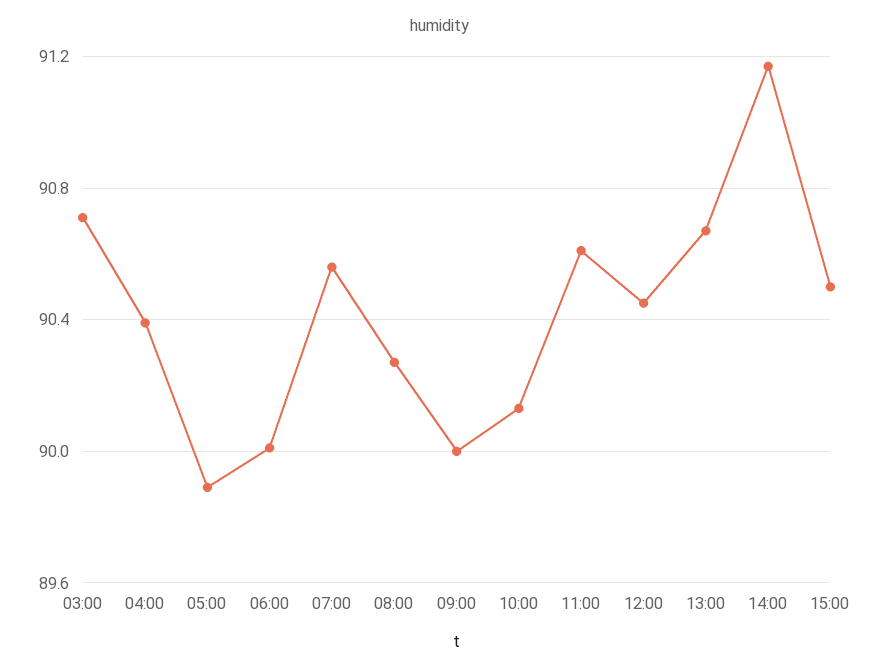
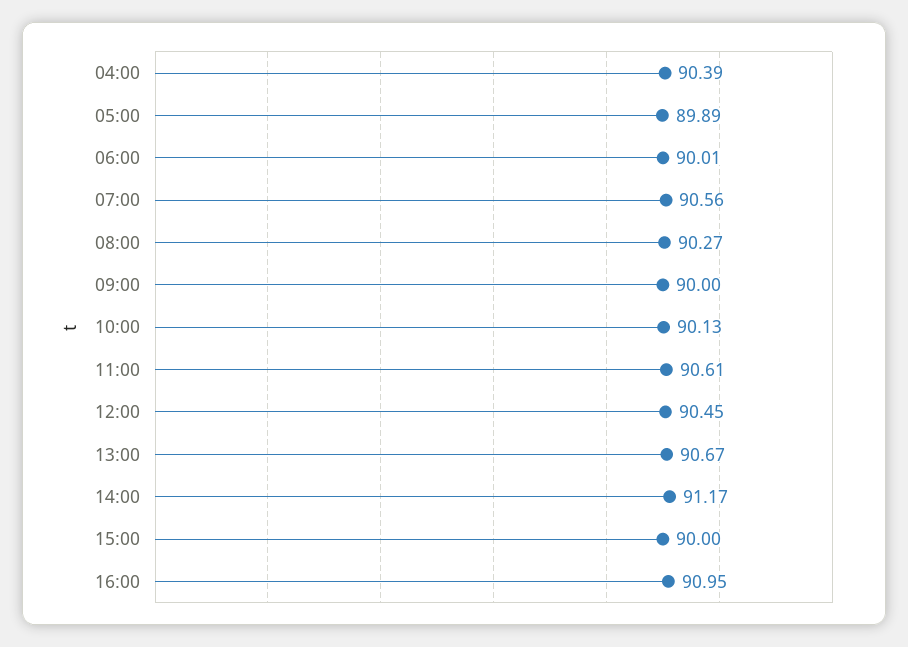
03:00: 90.7 -> none
15:00: 90.5 -> 90
16:00: none -> 90.95

